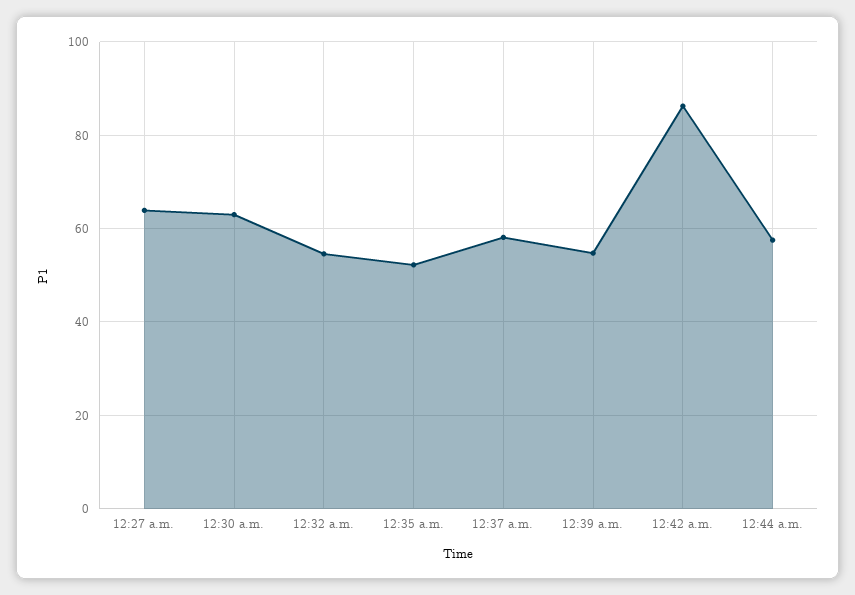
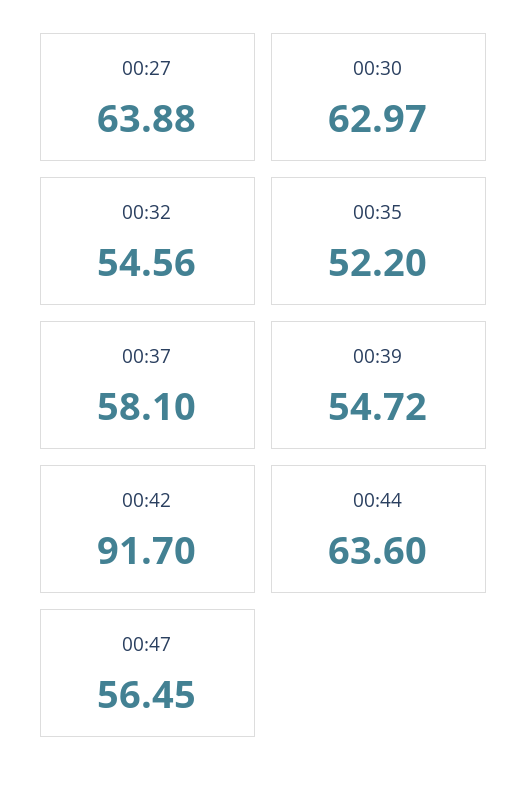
12:42 a.m.: 86 -> 91.7
12:44 a.m.: 58 -> 63.6
00:47: none -> 56.45

